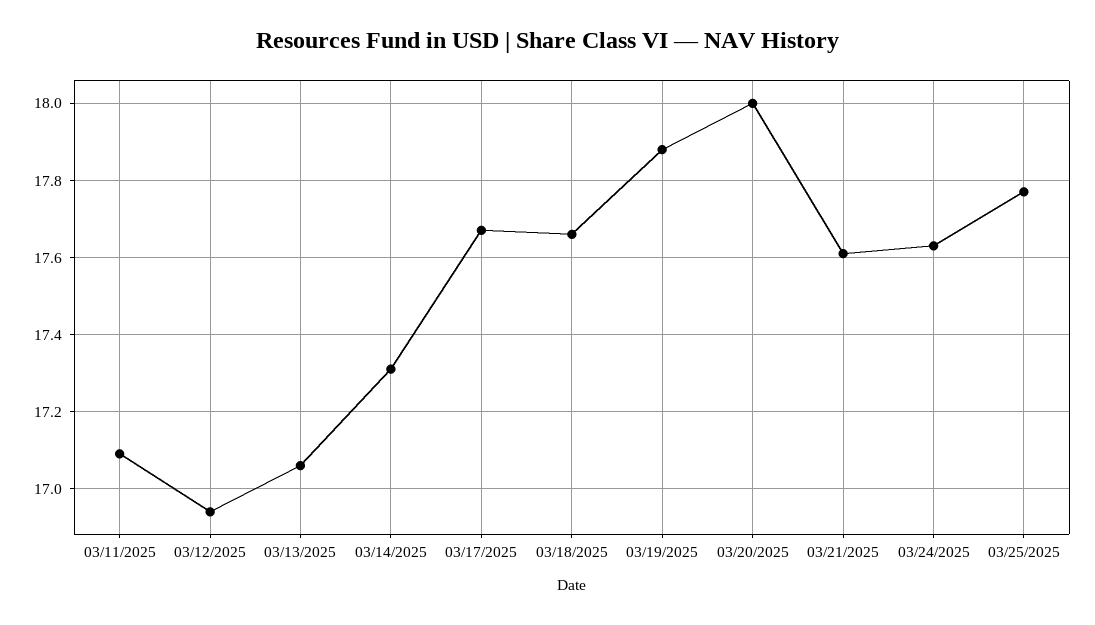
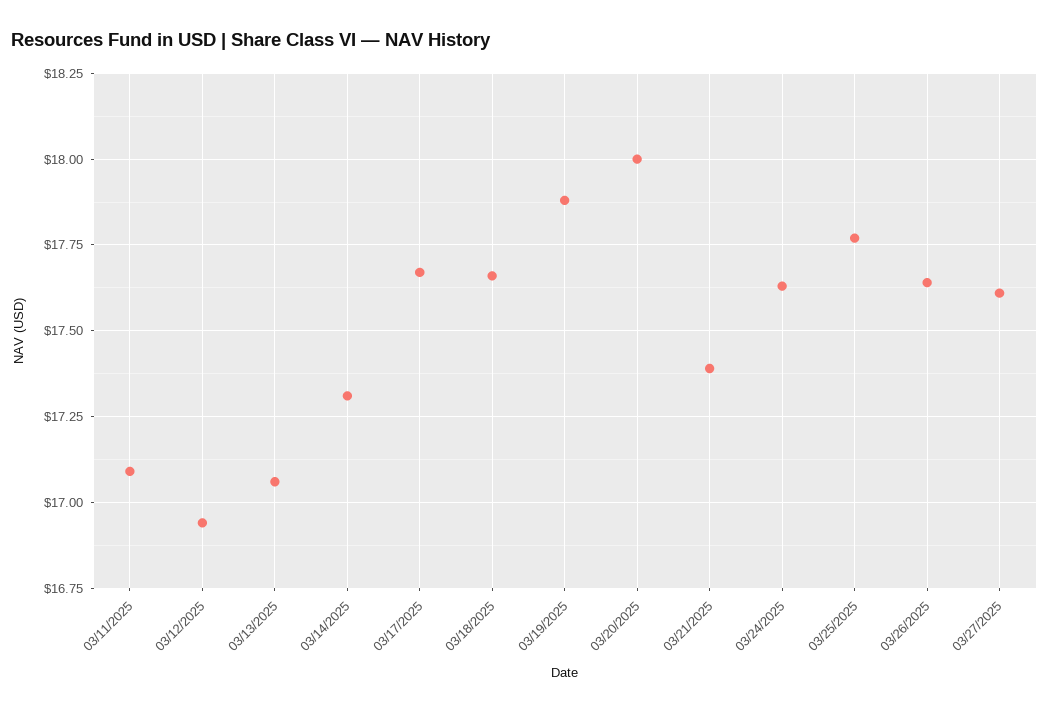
03/21/2025: 17.6 -> 17.4
03/26/2025: none -> 17.65
03/27/2025: none -> 17.6

